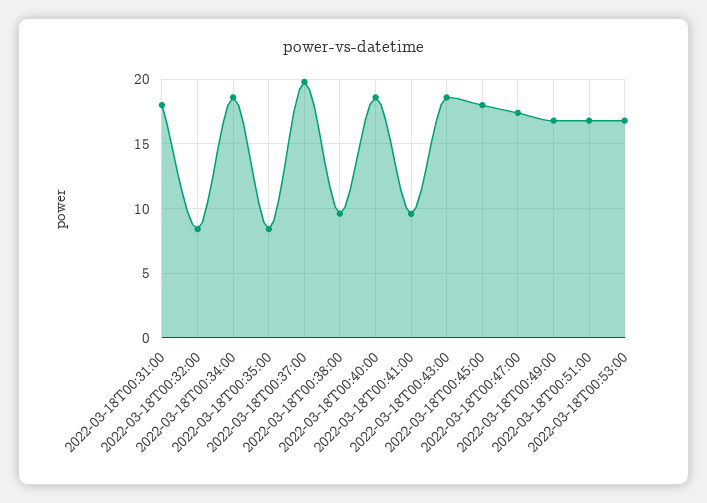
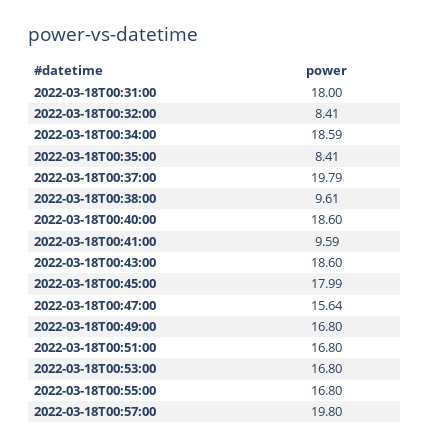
2022-03-18T00:47:00: 17.5 -> 15.64
2022-03-18T00:55:00: none -> 16.8
2022-03-18T00:57:00: none -> 19.8

